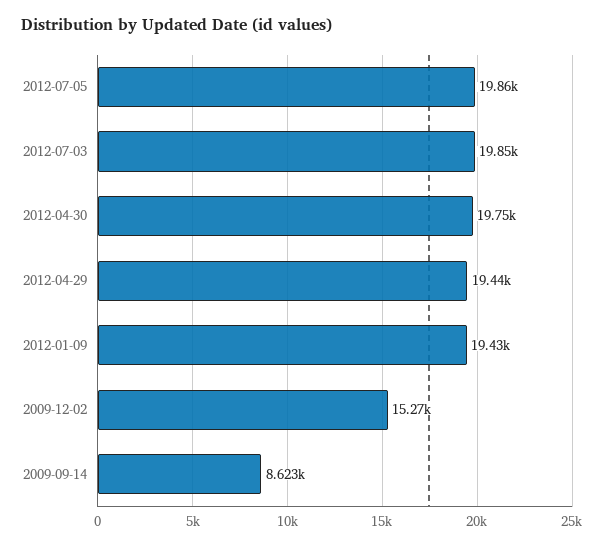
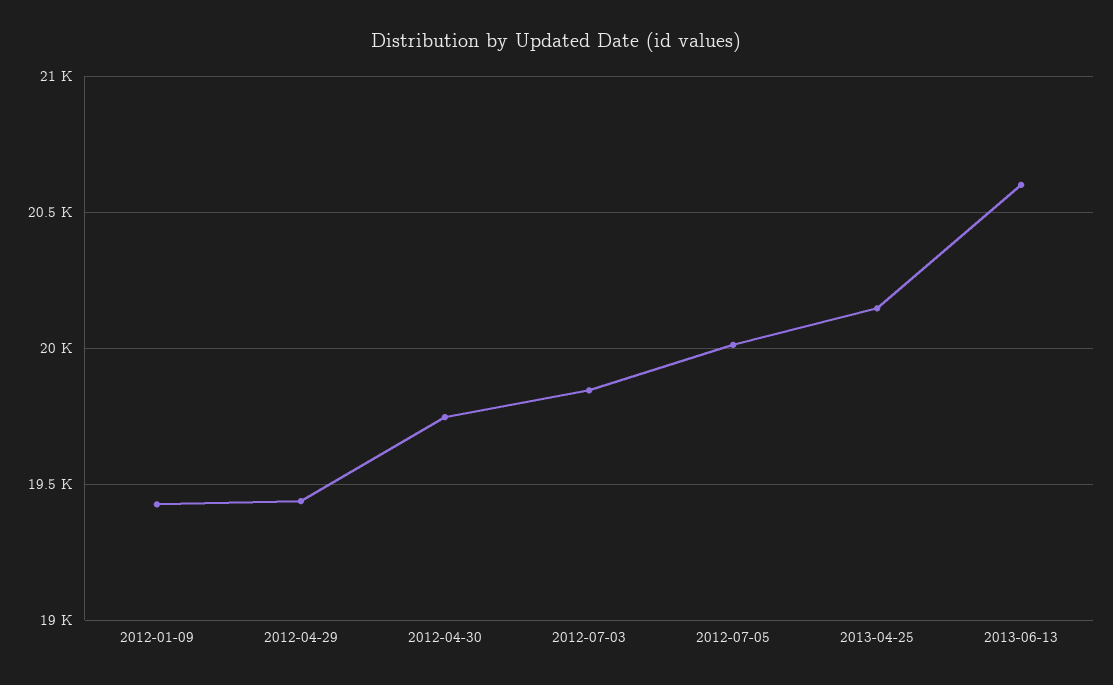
2012-07-05: 19860 -> 20000
2009-12-02: 15270 -> none
2009-09-14: 8623 -> none
2013-04-25: none -> 20150
2013-06-13: none -> 20600

